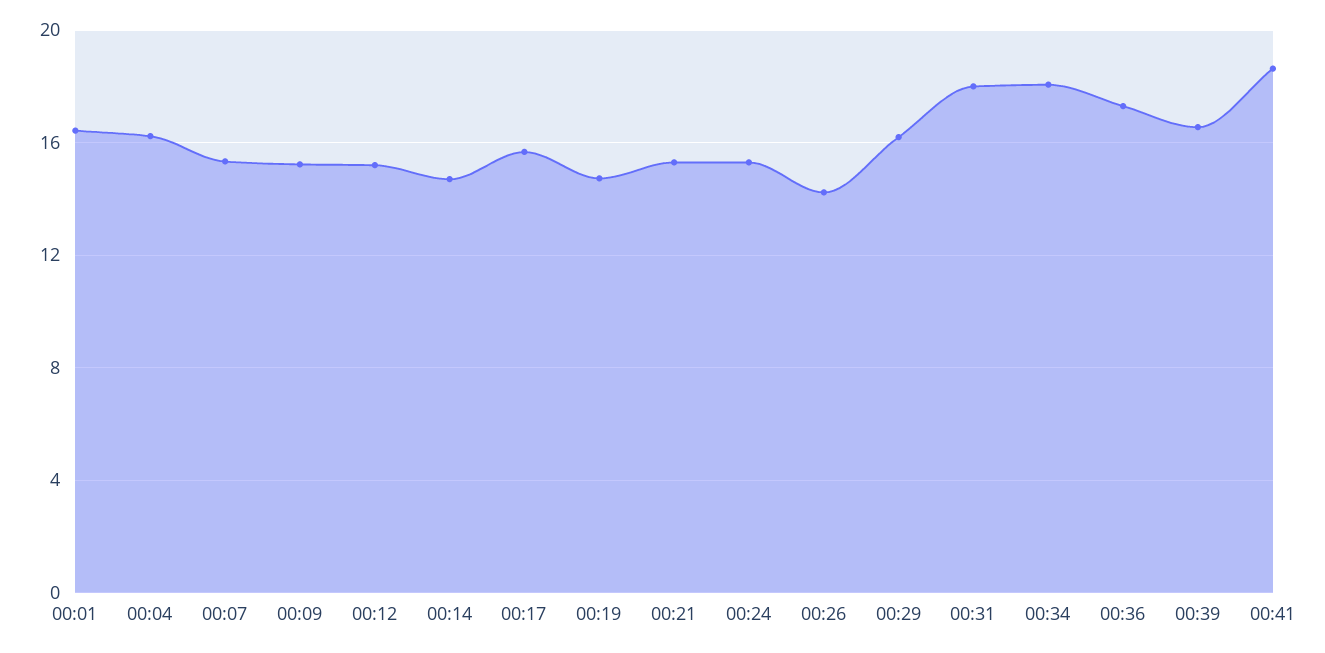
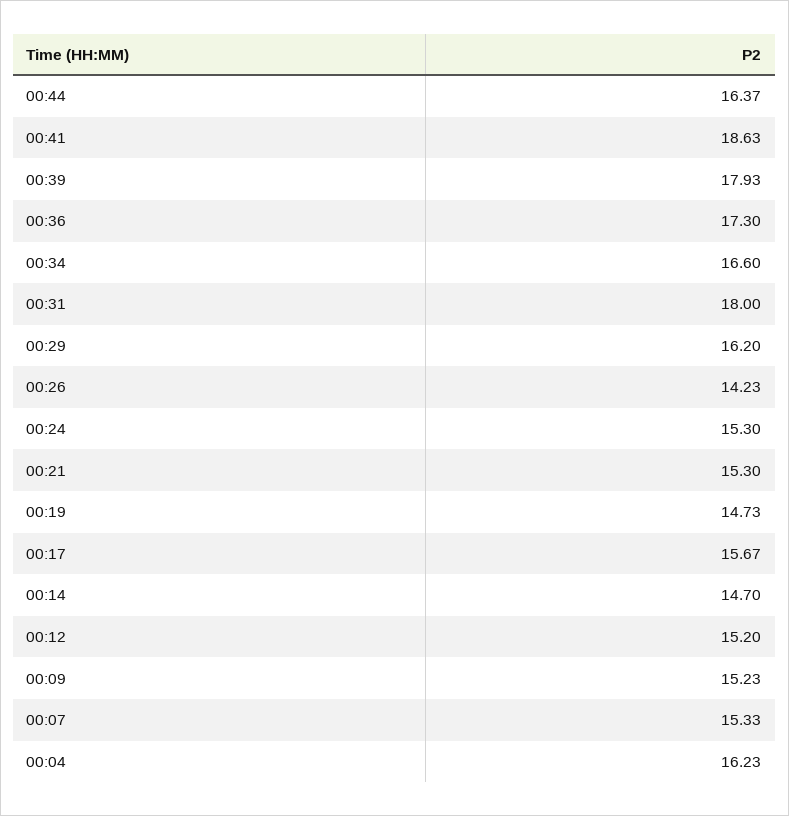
00:01: 16.5 -> none
00:34: 18 -> 16.6
00:39: 16.5 -> 17.93
00:44: none -> 16.37

